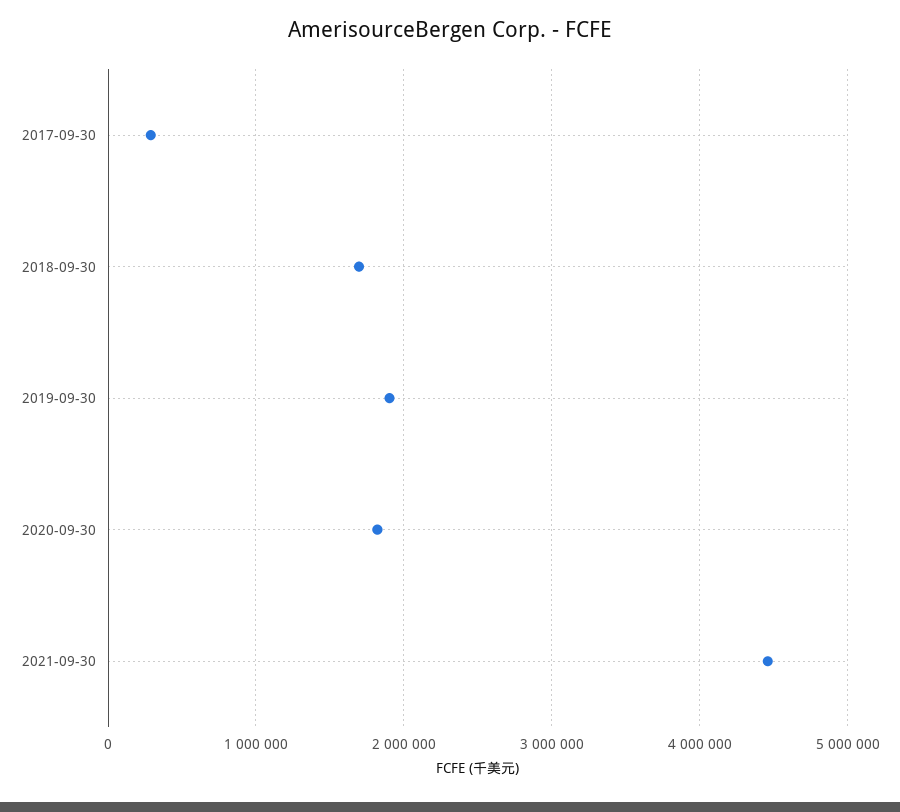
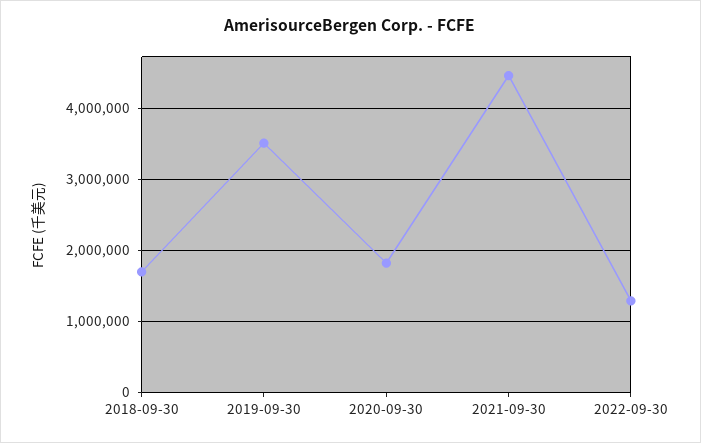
2017-09-30: 300000 -> none
2019-09-30: 1900000 -> 3500000
2022-09-30: none -> 1300000

